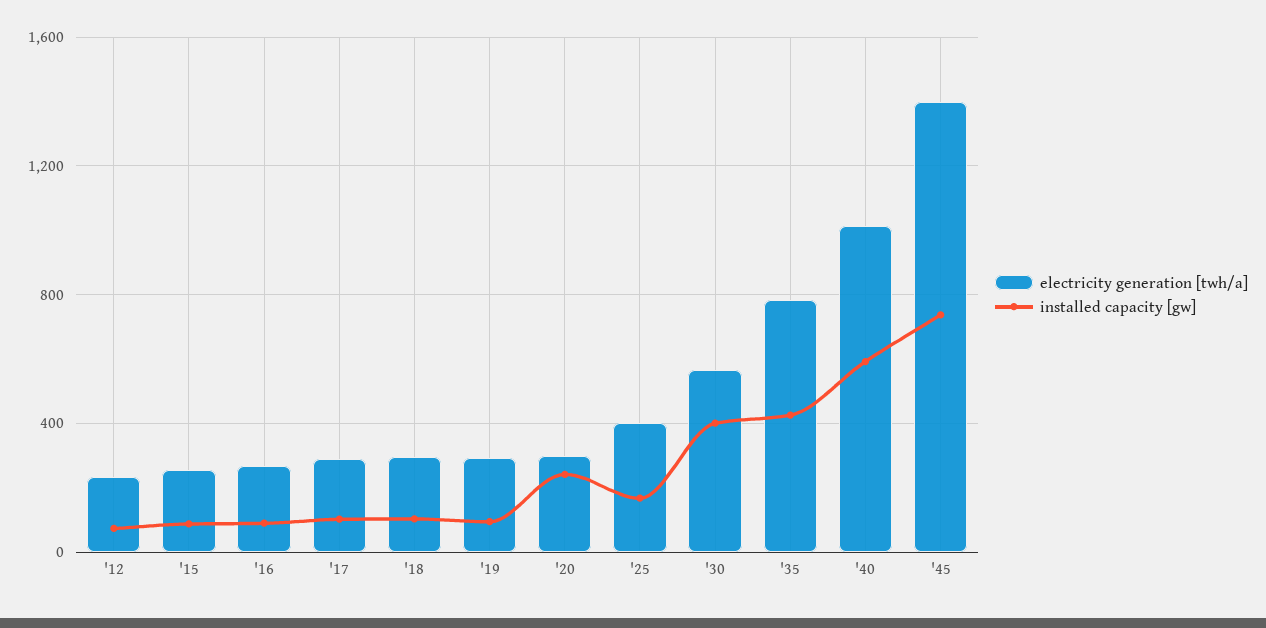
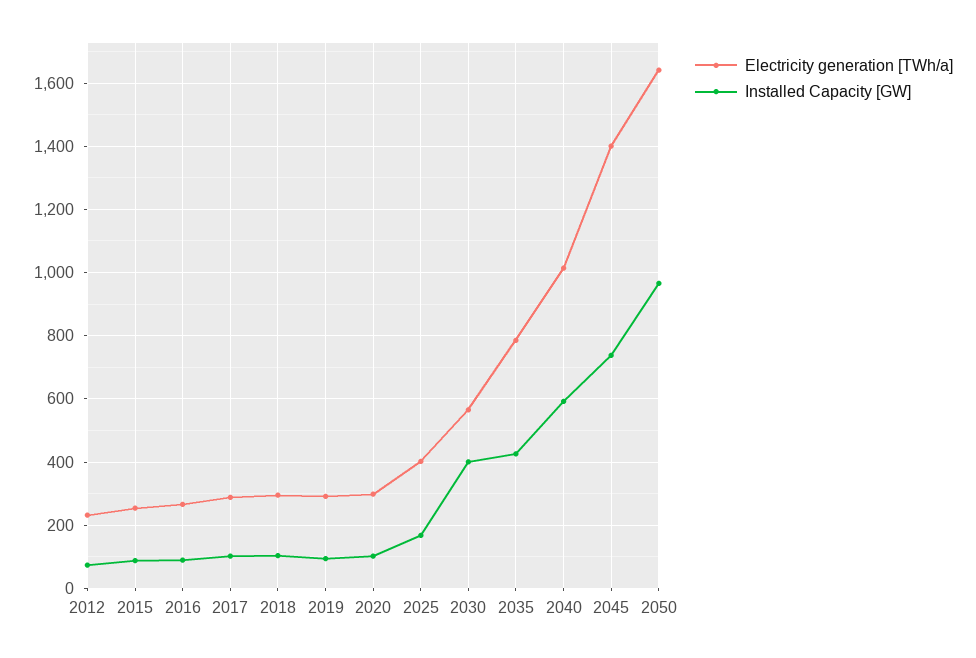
installed capacity [gw], '20: 250 -> 100
electricity generation [twh/a], 2050: none -> 1640
installed capacity [gw], 2050: none -> 960

